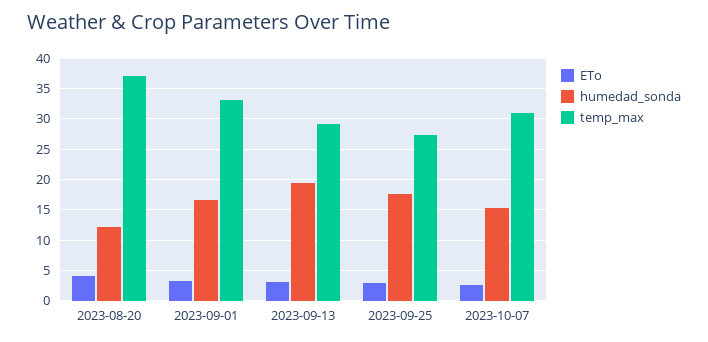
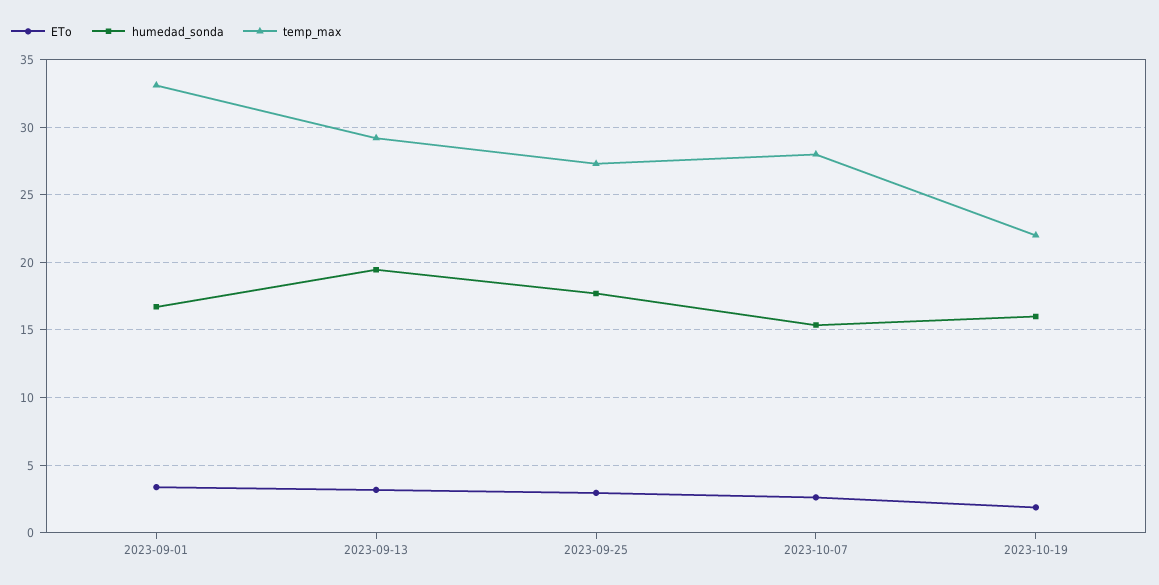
ETo, 2023-08-20: 4 -> none
humedad_sonda, 2023-08-20: 12 -> none
temp_max, 2023-08-20: 37 -> none
temp_max, 2023-10-07: 31 -> 28
ETo, 2023-10-19: none -> 2
humedad_sonda, 2023-10-19: none -> 16
temp_max, 2023-10-19: none -> 22

